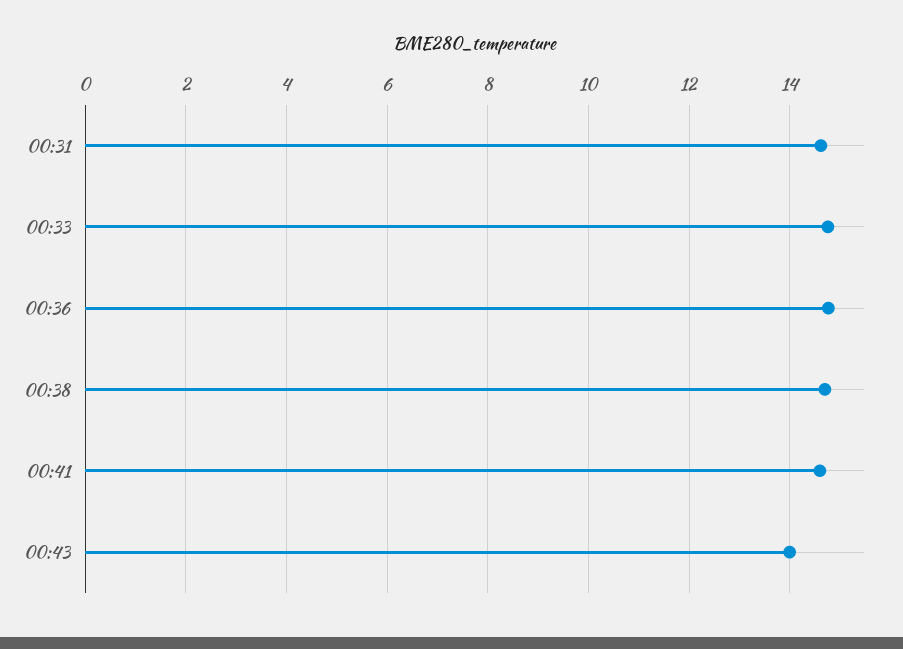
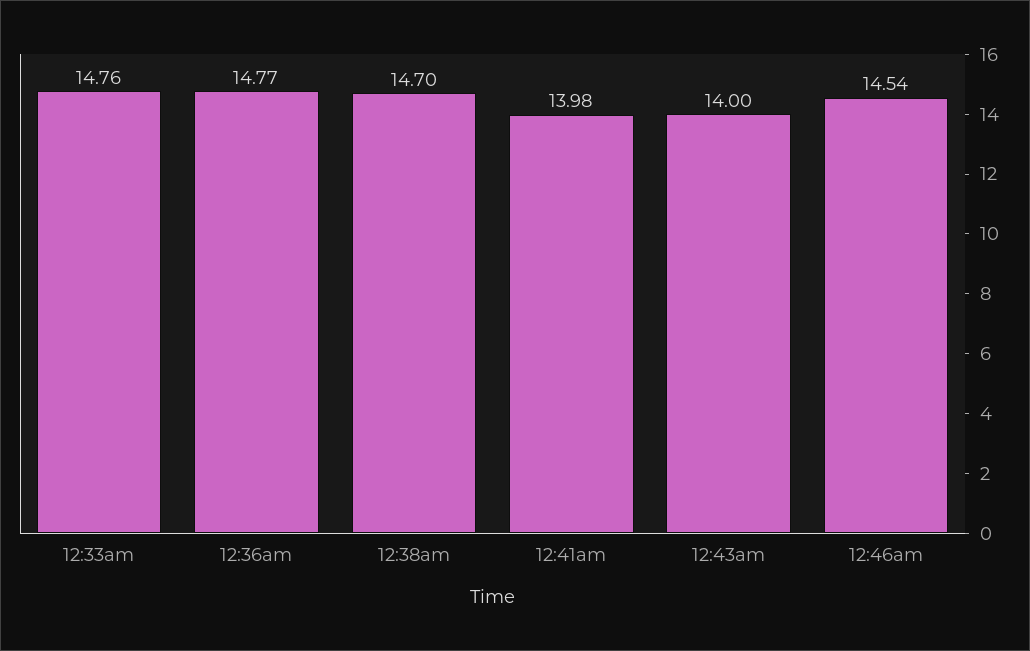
00:31: 14.6 -> none
00:41: 14.6 -> 13.98
12:46am: none -> 14.54

